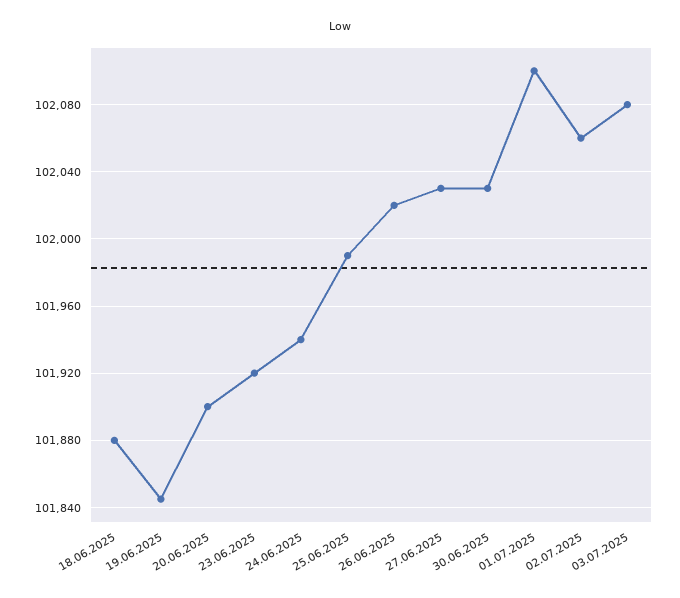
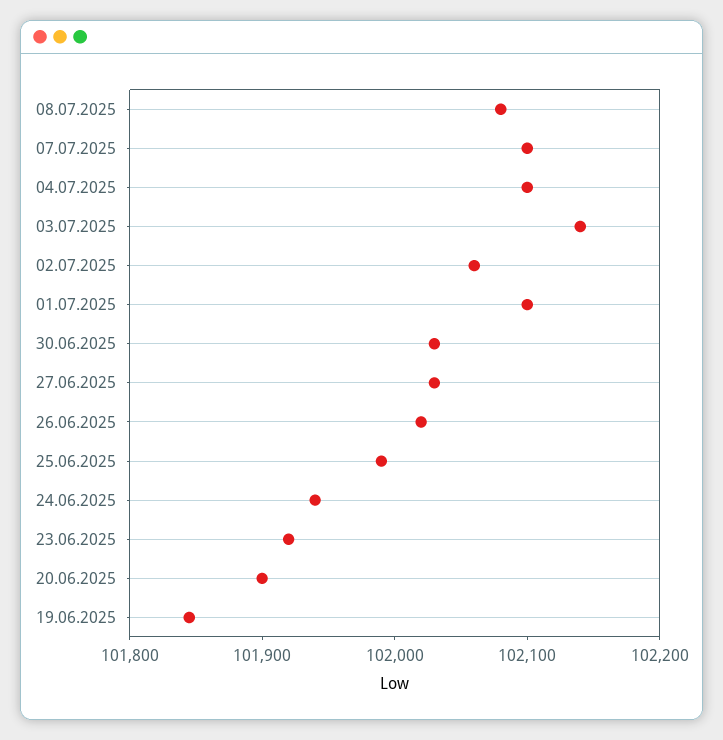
18.06.2025: 101880 -> none
03.07.2025: 102080 -> 102140
08.07.2025: none -> 102080
07.07.2025: none -> 102100
04.07.2025: none -> 102100

